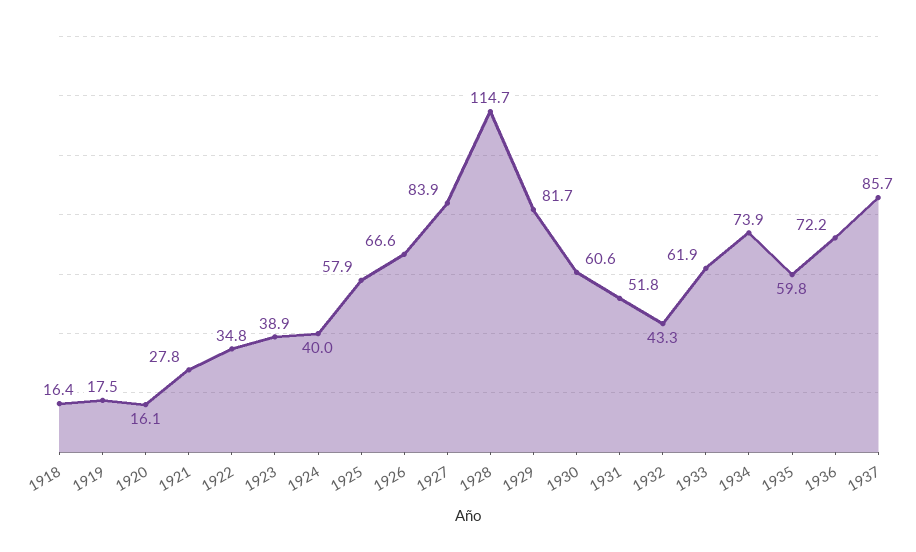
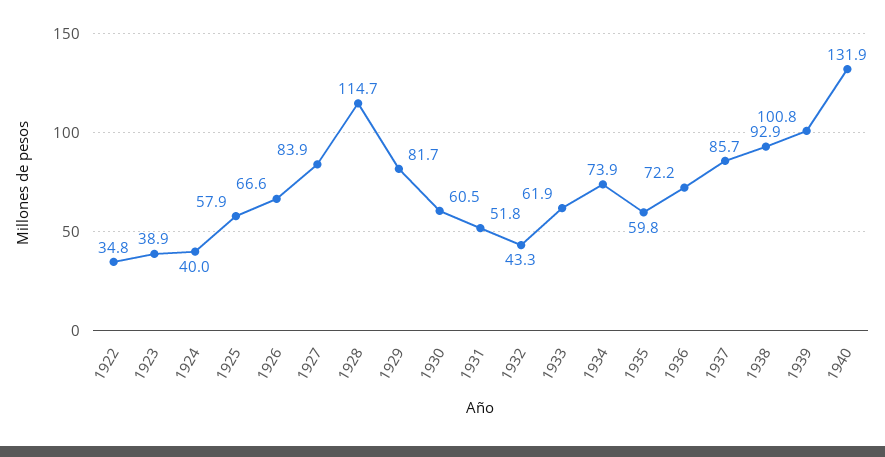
1918: 16.4 -> none
1919: 17.5 -> none
1920: 16.1 -> none
1921: 27.8 -> none
1930: 60.6 -> 60.5
1938: none -> 92.9
1939: none -> 100.8
1940: none -> 131.9

